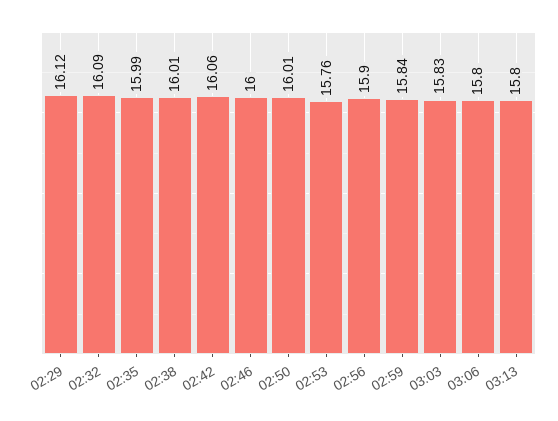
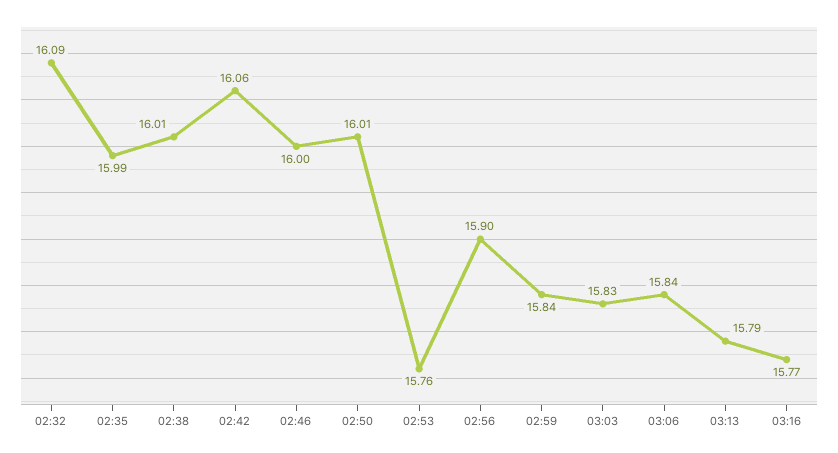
02:29: 16.12 -> none
03:06: 15.8 -> 15.84
03:13: 15.8 -> 15.79
03:16: none -> 15.77

